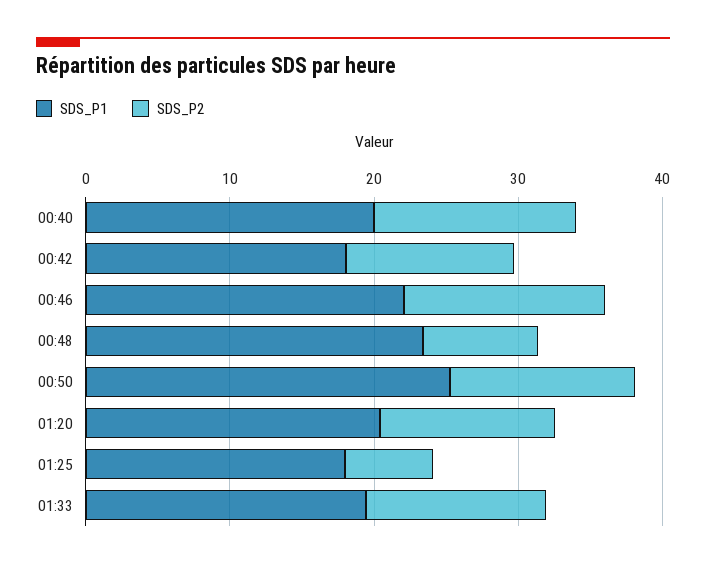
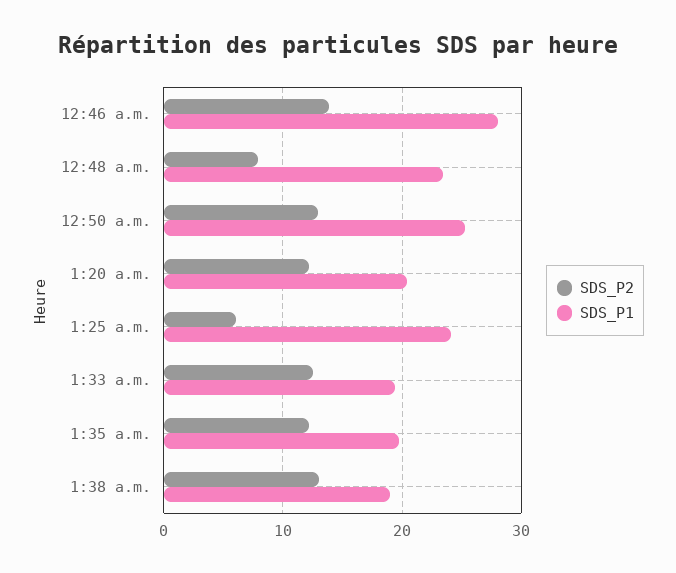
SDS_P1, 00:40: 20 -> none
SDS_P2, 00:40: 14 -> none
SDS_P1, 00:42: 18 -> none
SDS_P2, 00:42: 12 -> none
SDS_P1, 00:46: 22 -> 28
SDS_P1, 01:25: 18 -> 24
SDS_P2, 1:35 a.m.: none -> 12
SDS_P1, 1:35 a.m.: none -> 20
SDS_P2, 1:38 a.m.: none -> 13
SDS_P1, 1:38 a.m.: none -> 19

